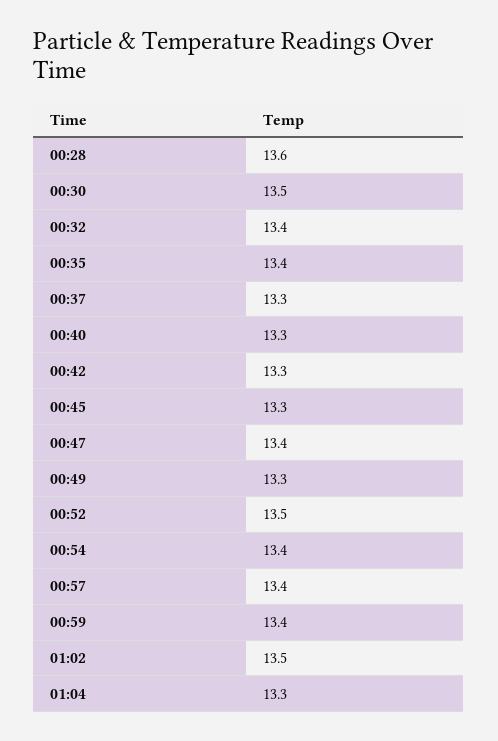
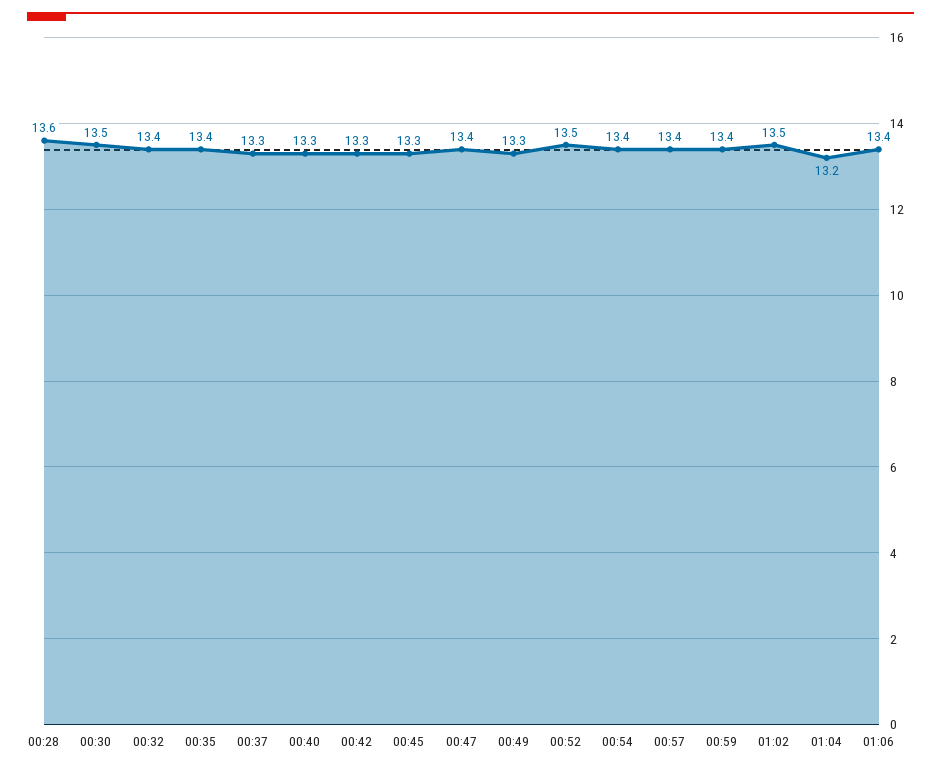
01:04: 13.3 -> 13.2
01:06: none -> 13.4

